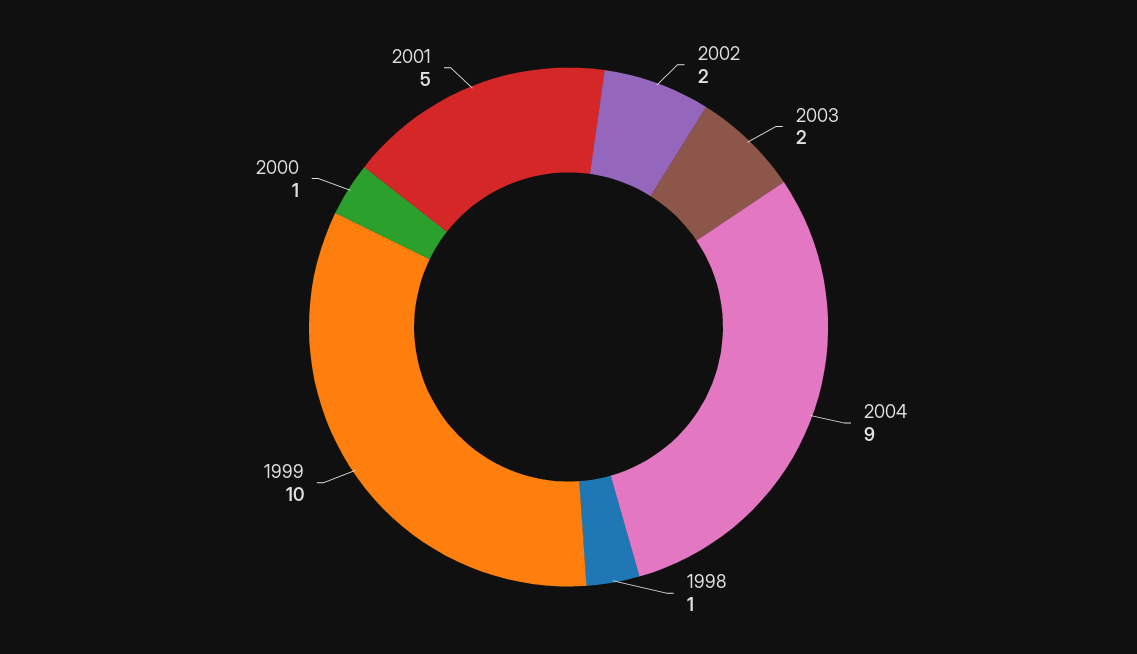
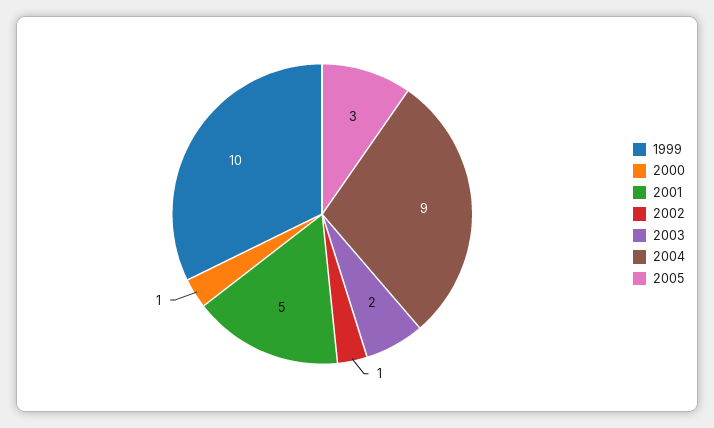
2002: 2 -> 1
1998: 1 -> none
2005: none -> 3

